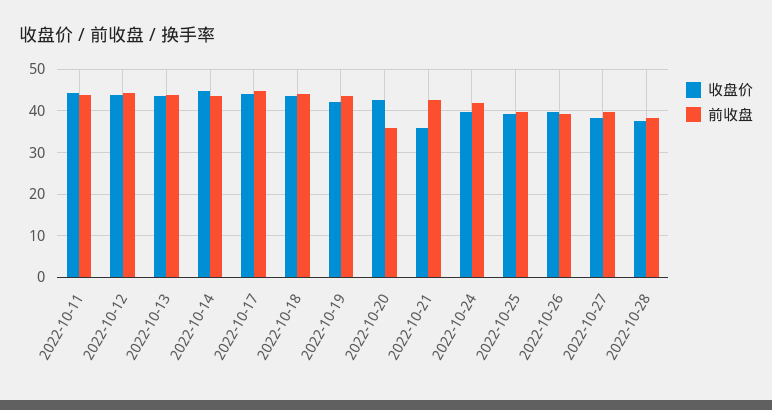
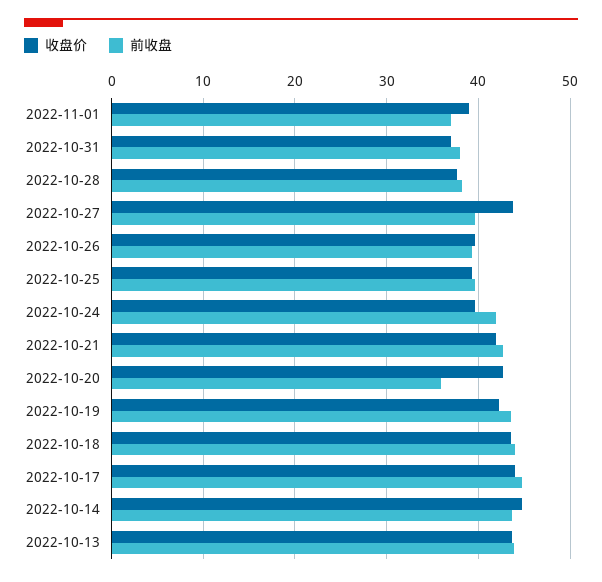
收盘价, 2022-10-11: 44 -> none
前收盘, 2022-10-11: 44 -> none
收盘价, 2022-10-12: 44 -> none
前收盘, 2022-10-12: 44 -> none
收盘价, 2022-10-21: 36 -> 42
收盘价, 2022-10-27: 38 -> 44
收盘价, 2022-11-01: none -> 39
前收盘, 2022-11-01: none -> 37
收盘价, 2022-10-31: none -> 37
前收盘, 2022-10-31: none -> 38

